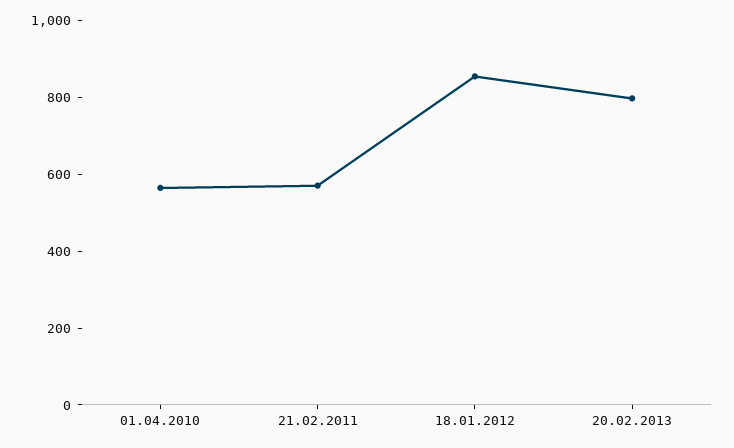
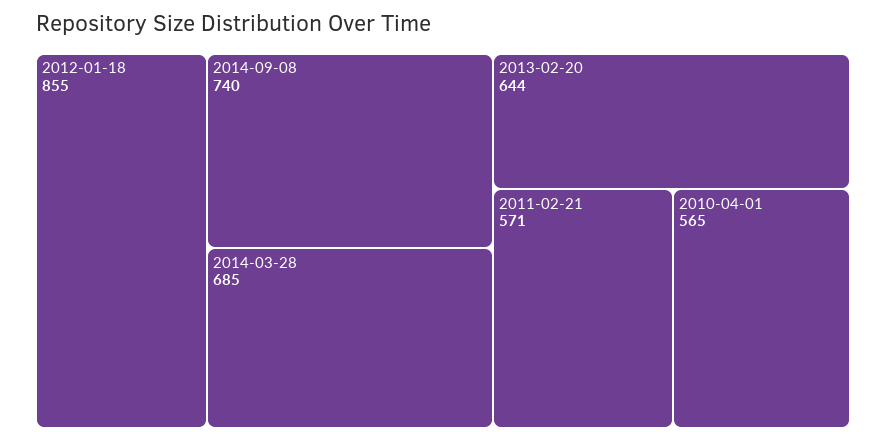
20.02.2013: 800 -> 644
2014-09-08: none -> 740
2014-03-28: none -> 685

